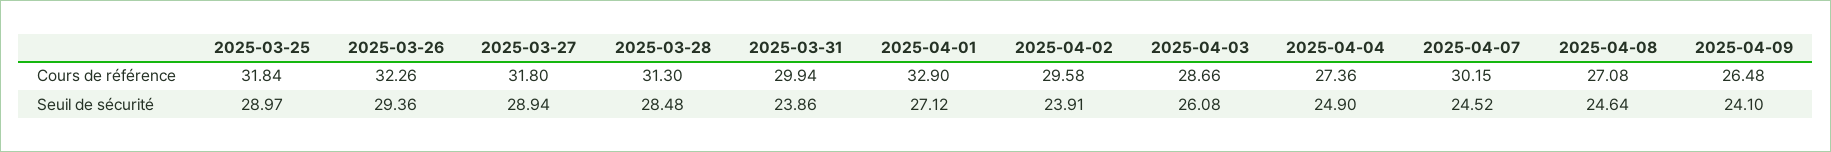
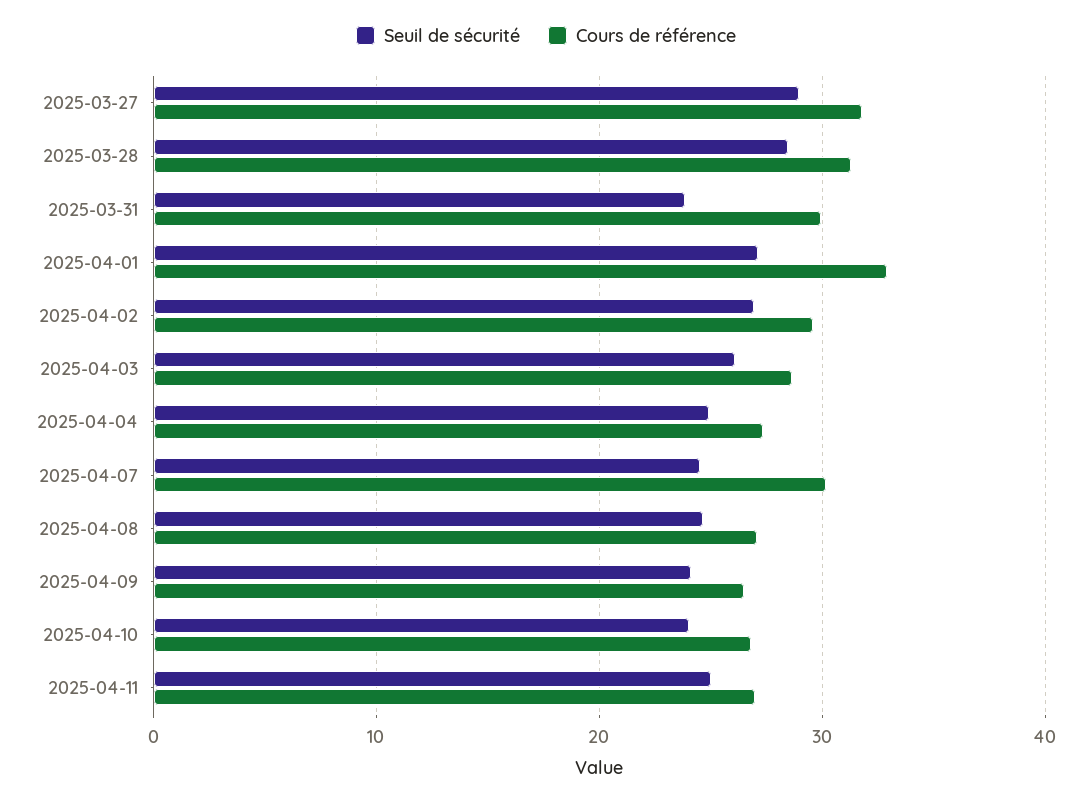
Cours de référence, 2025-03-25: 31.84 -> none
Cours de référence, 2025-03-26: 32.26 -> none
Seuil de sécurité, 2025-03-25: 28.97 -> none
Seuil de sécurité, 2025-03-26: 29.36 -> none
Seuil de sécurité, 2025-04-02: 23.91 -> 27
Seuil de sécurité, 2025-04-10: none -> 24
Cours de référence, 2025-04-10: none -> 27
Seuil de sécurité, 2025-04-11: none -> 25
Cours de référence, 2025-04-11: none -> 27

